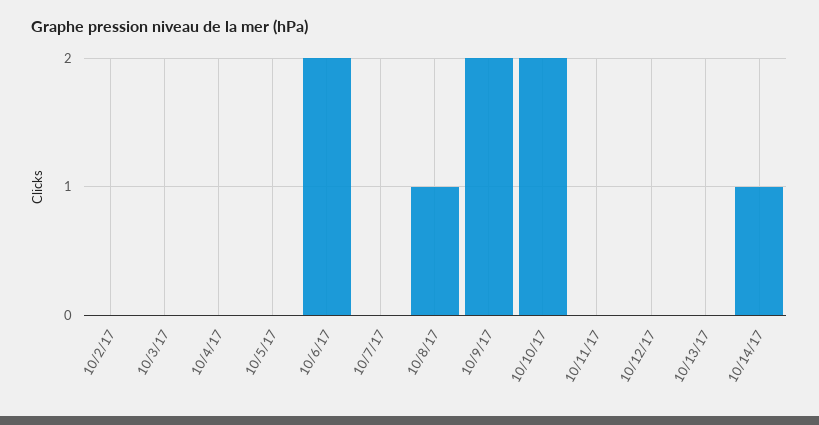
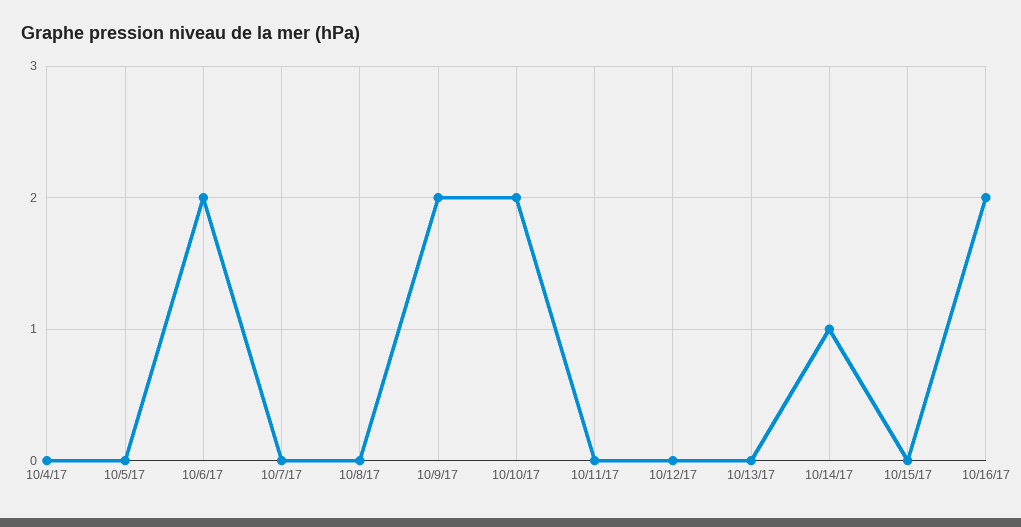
10/2/17: 0 -> none
10/3/17: 0 -> none
10/8/17: 1 -> 0
10/15/17: none -> 0
10/16/17: none -> 2

